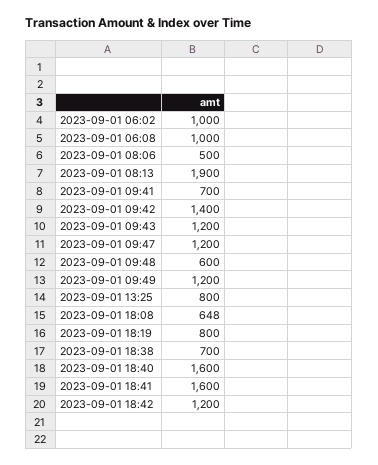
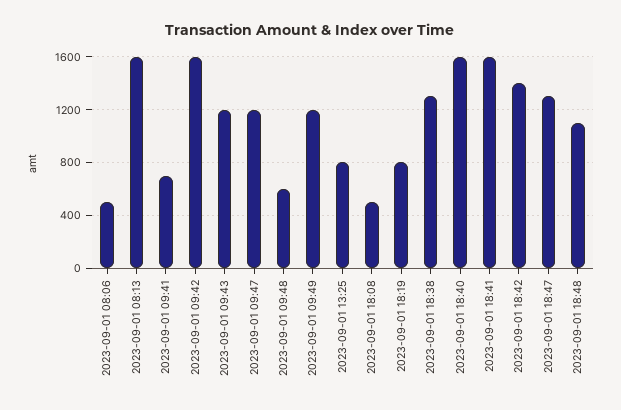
2023-09-01 06:02: 1000 -> none
2023-09-01 06:08: 1000 -> none
2023-09-01 08:13: 1900 -> 1600
2023-09-01 09:42: 1400 -> 1600
2023-09-01 18:08: 648 -> 500
2023-09-01 18:38: 700 -> 1300
2023-09-01 18:42: 1200 -> 1400
2023-09-01 18:47: none -> 1300
2023-09-01 18:48: none -> 1100

